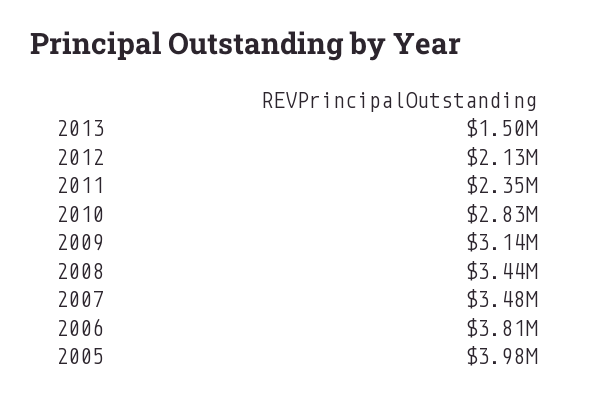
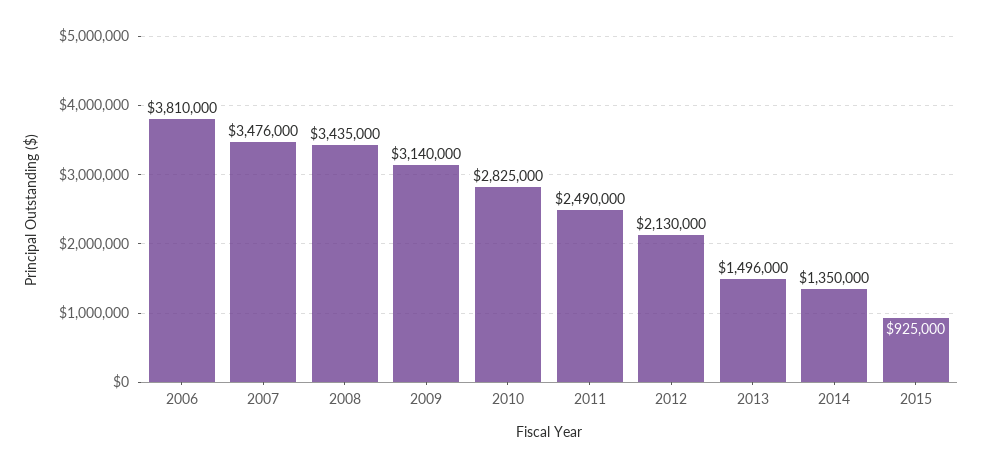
2011: 2350000 -> 2490000
2005: 3980000 -> none
2014: none -> 1350000
2015: none -> 925000

